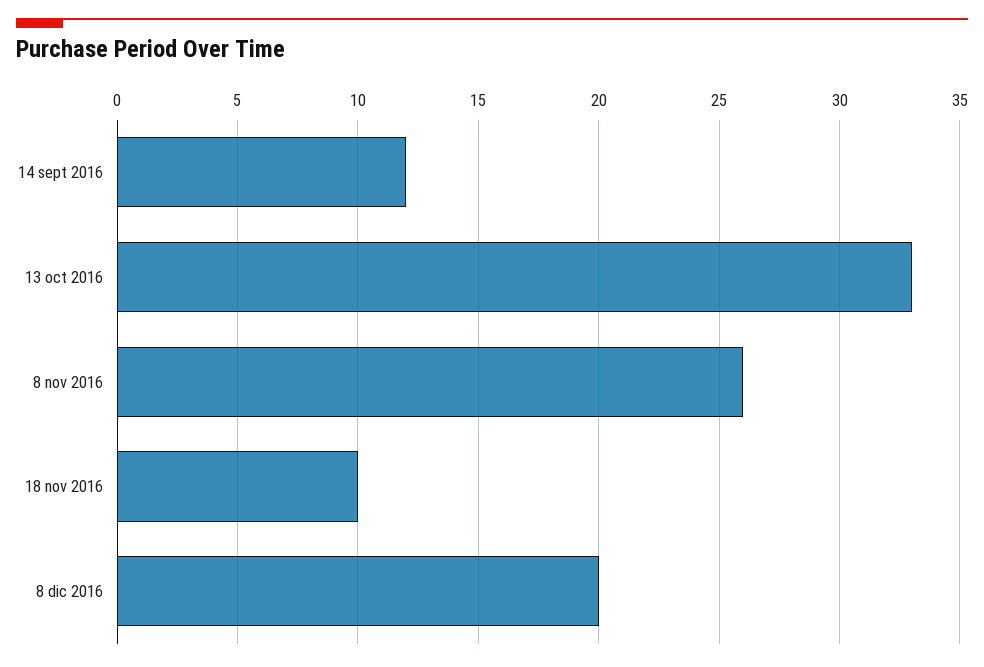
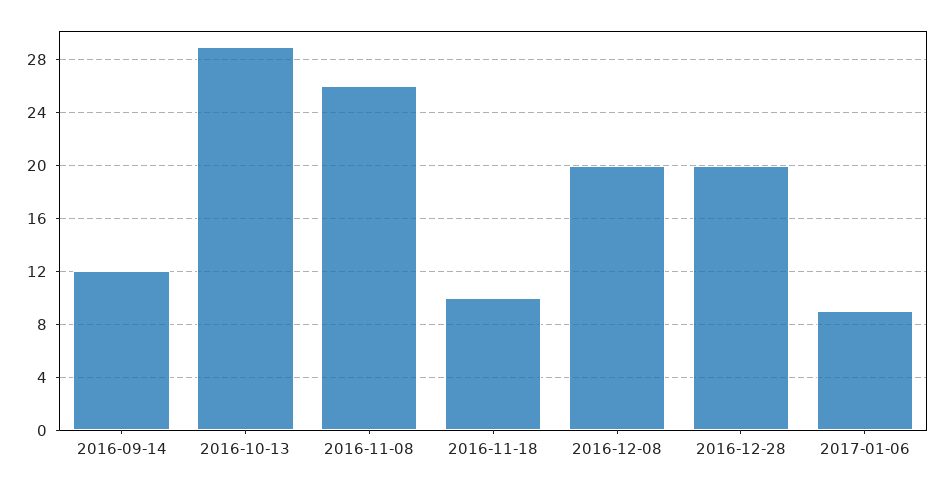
13 oct 2016: 33 -> 29
2016-12-28: none -> 20
2017-01-06: none -> 9

